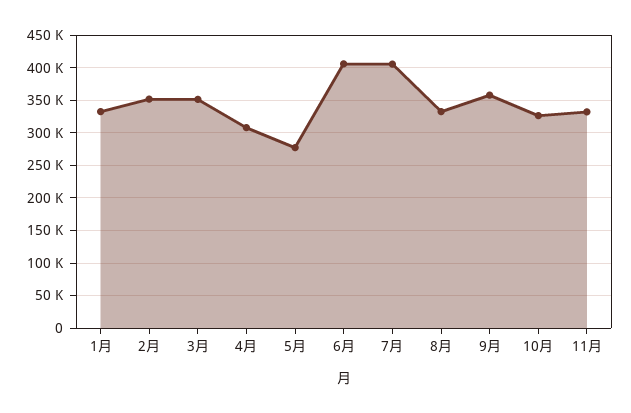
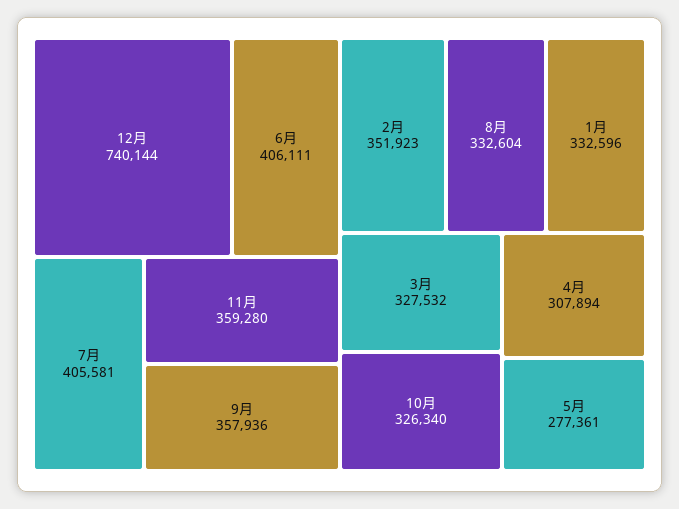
3月: 350000 -> 327532
11月: 330000 -> 359280
12月: none -> 740144

